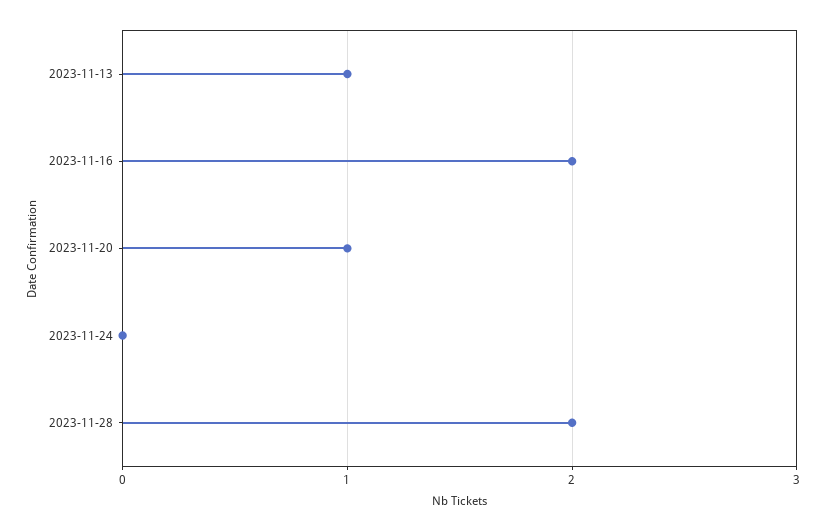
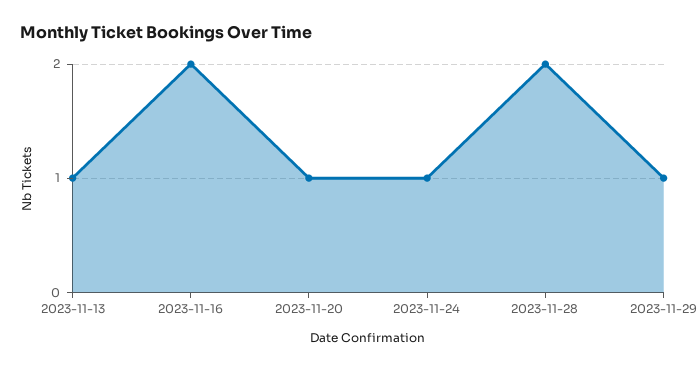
2023-11-24: 0 -> 1
2023-11-29: none -> 1

